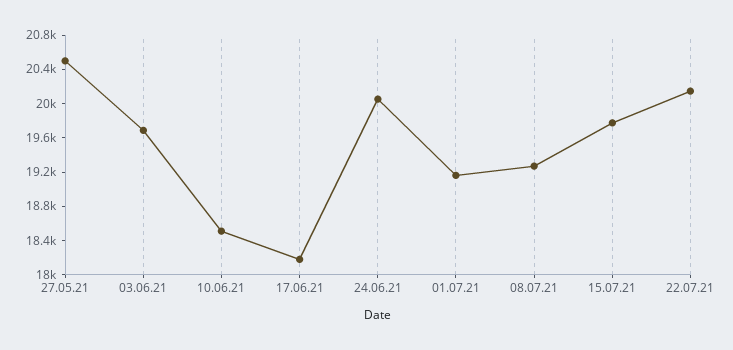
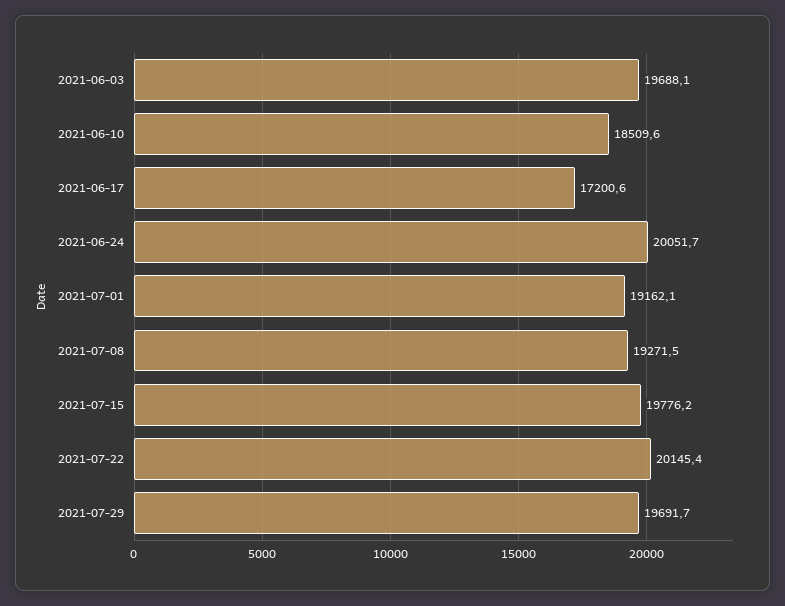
27.05.21: 20500 -> none
17.06.21: 18200 -> 17200.6
2021-07-29: none -> 19691.7

